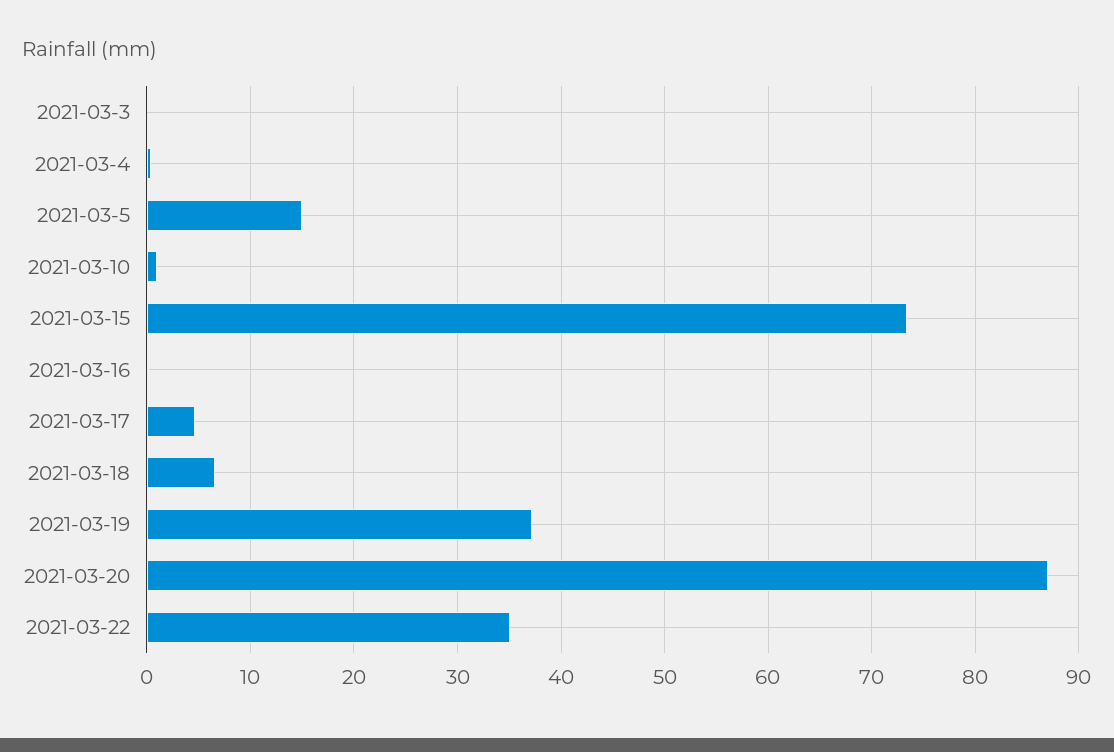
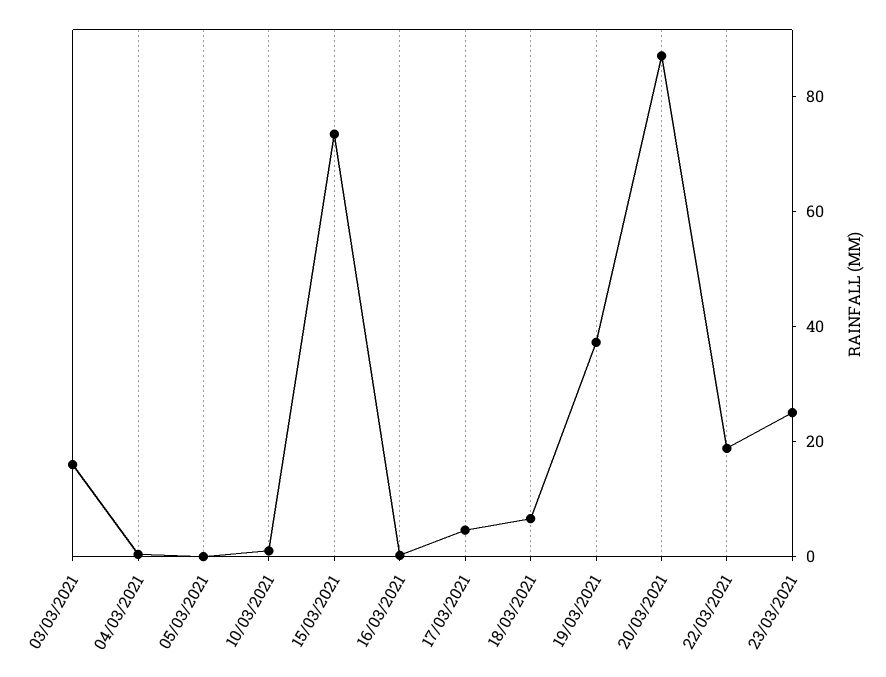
2021-03-3: 0 -> 15
2021-03-5: 15 -> 0
2021-03-22: 35 -> 20
23/03/2021: none -> 25

